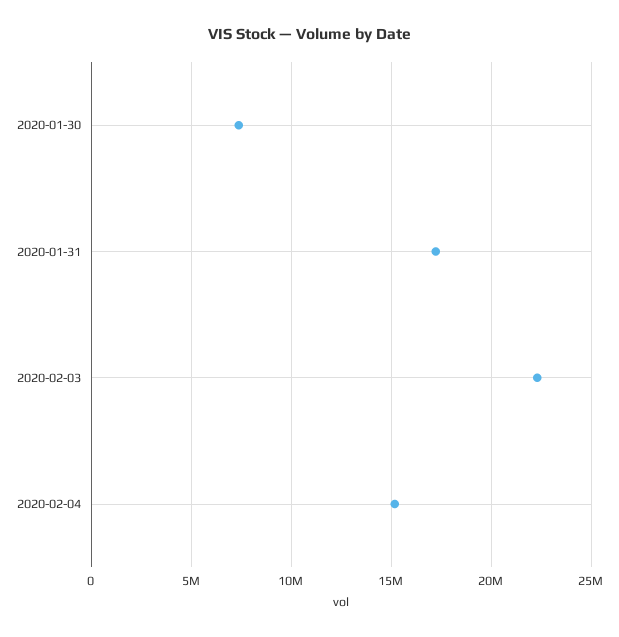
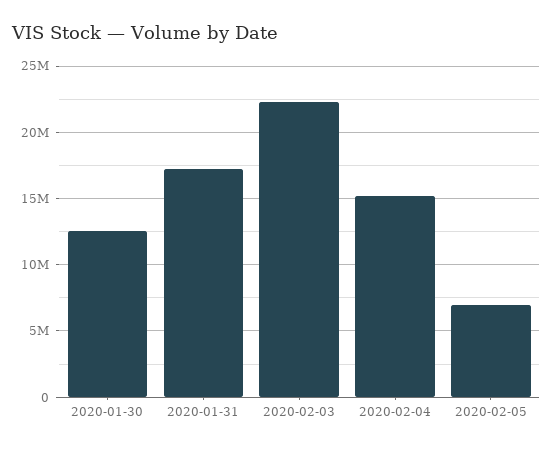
2020-01-30: 7500000 -> 12500000
2020-02-05: none -> 7000000

